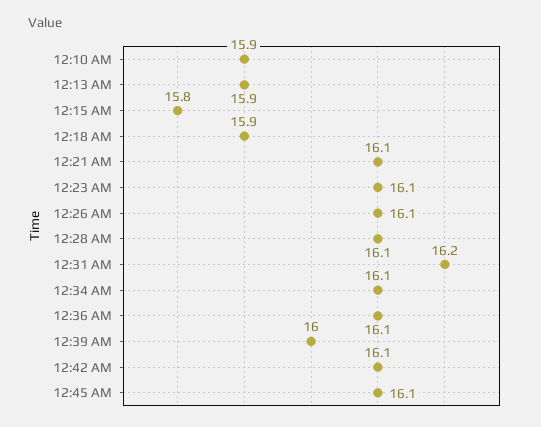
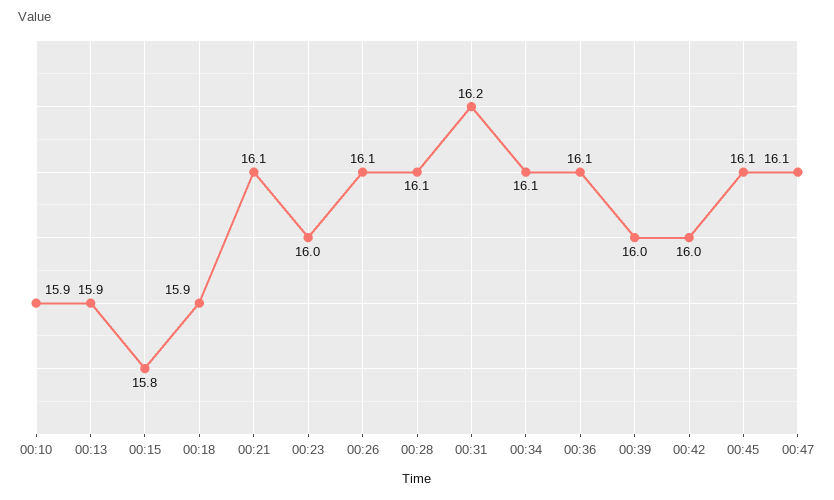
12:23 AM: 16.1 -> 16
12:42 AM: 16.1 -> 16
00:47: none -> 16.1

